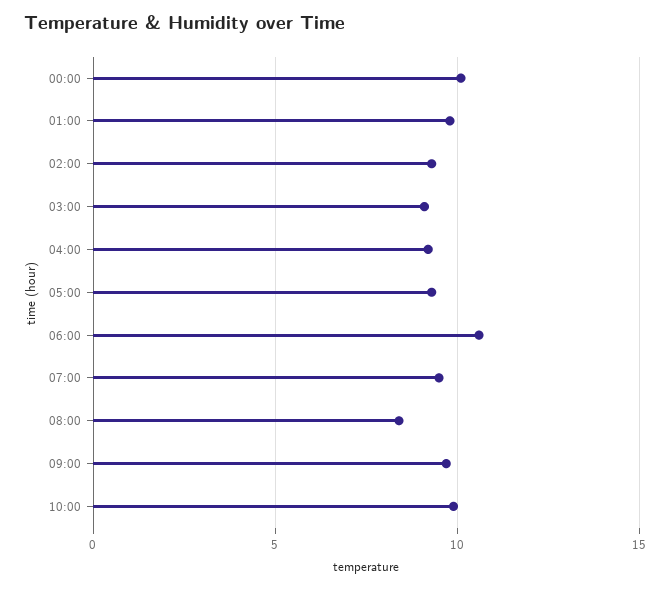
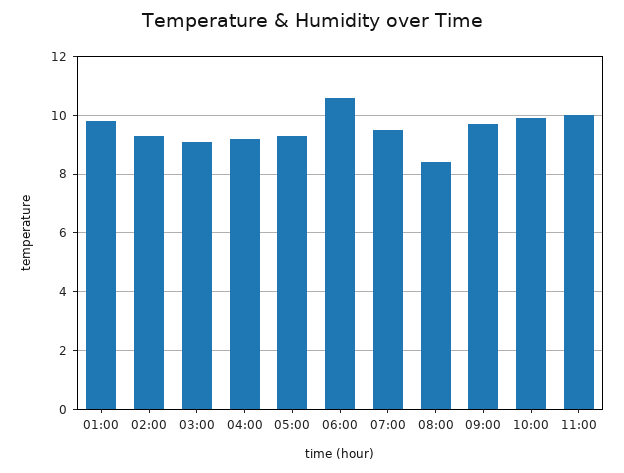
00:00: 10 -> none
11:00: none -> 10

